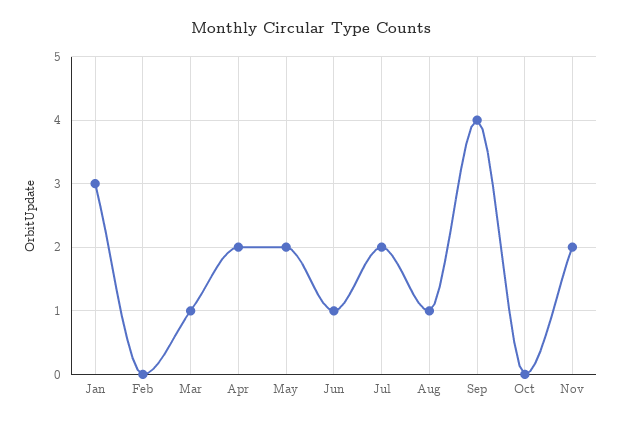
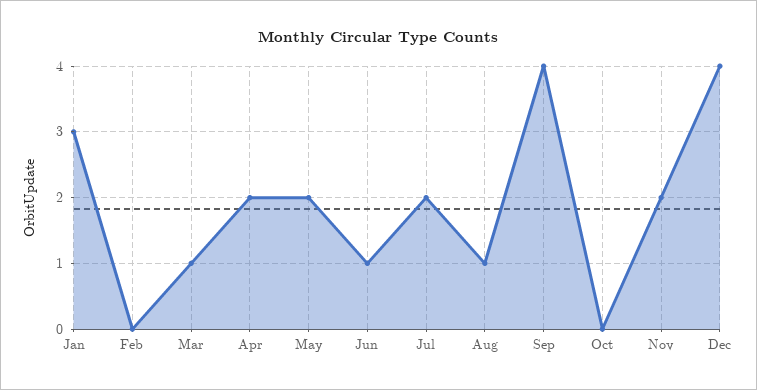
Dec: none -> 4

